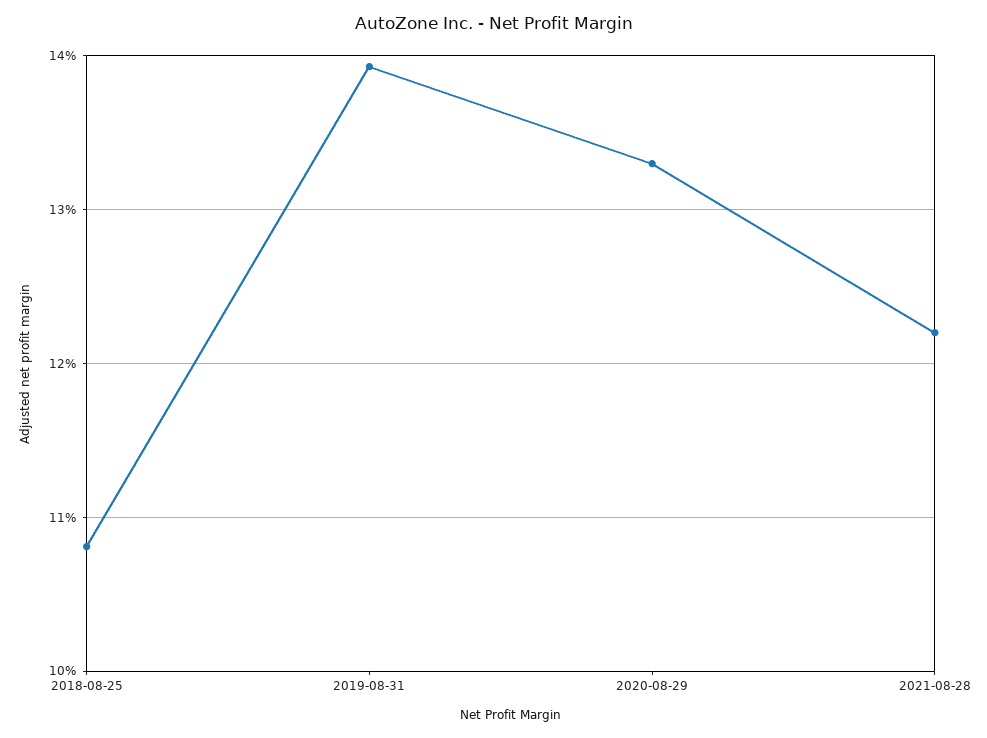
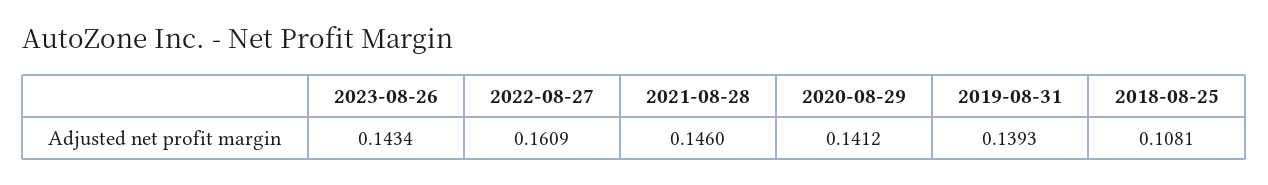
2020-08-29: 0.133 -> 0.1412
2021-08-28: 0.122 -> 0.146
2023-08-26: none -> 0.1434
2022-08-27: none -> 0.1609

